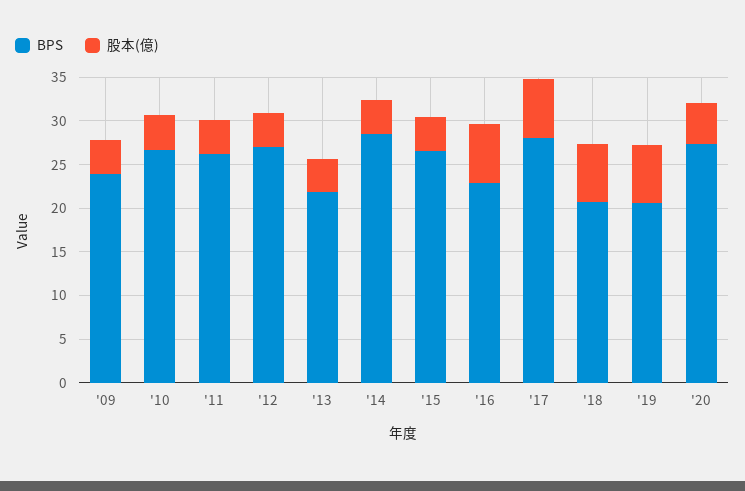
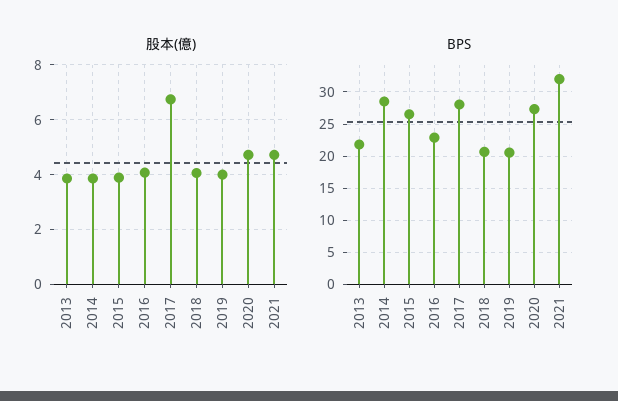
BPS, '09: 24 -> none
股本(億), '09: 4 -> none
BPS, '10: 27 -> none
股本(億), '10: 4 -> none
BPS, '11: 26 -> none
股本(億), '11: 4 -> none
BPS, '12: 27 -> none
股本(億), '12: 4 -> none
股本(億), '16: 7 -> 4
股本(億), '18: 7 -> 4
股本(億), '19: 7 -> 4
股本(億), 2021: none -> 4.75
BPS, 2021: none -> 32

